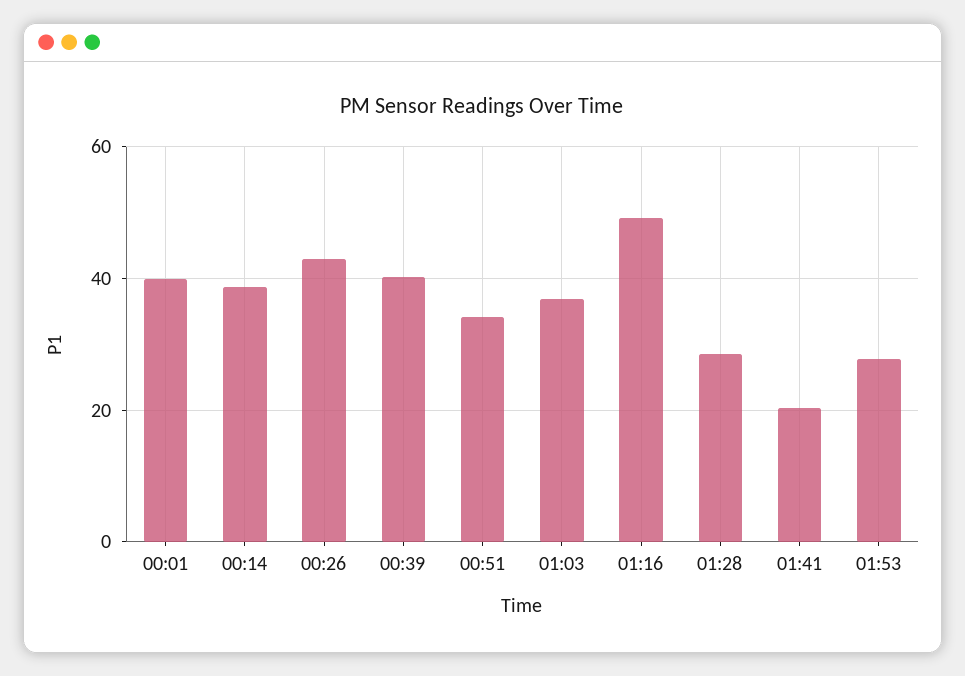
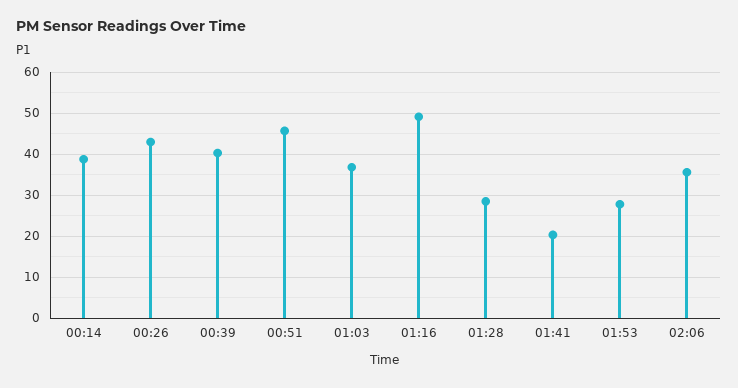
00:01: 40 -> none
00:51: 34 -> 46
02:06: none -> 36

